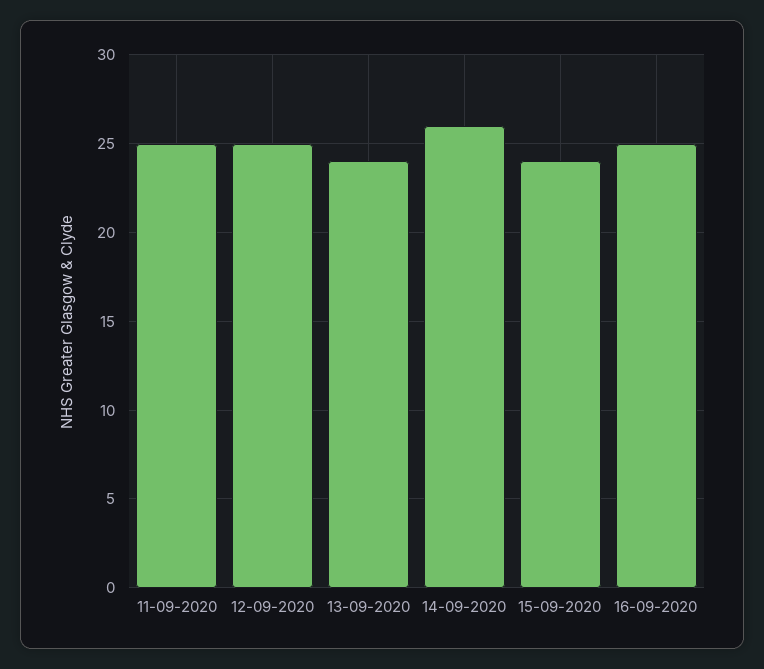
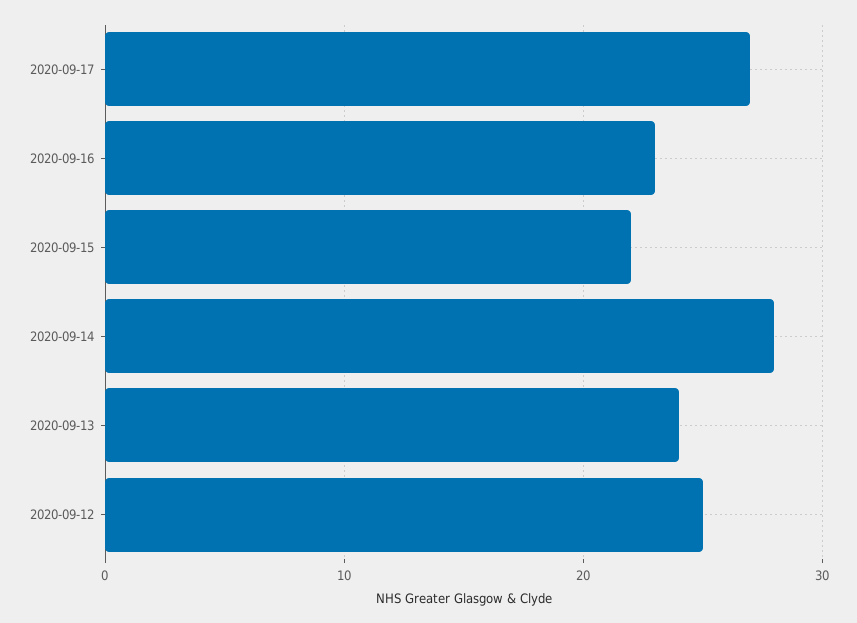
11-09-2020: 25 -> none
14-09-2020: 26 -> 28
15-09-2020: 24 -> 22
16-09-2020: 25 -> 23
2020-09-17: none -> 27

